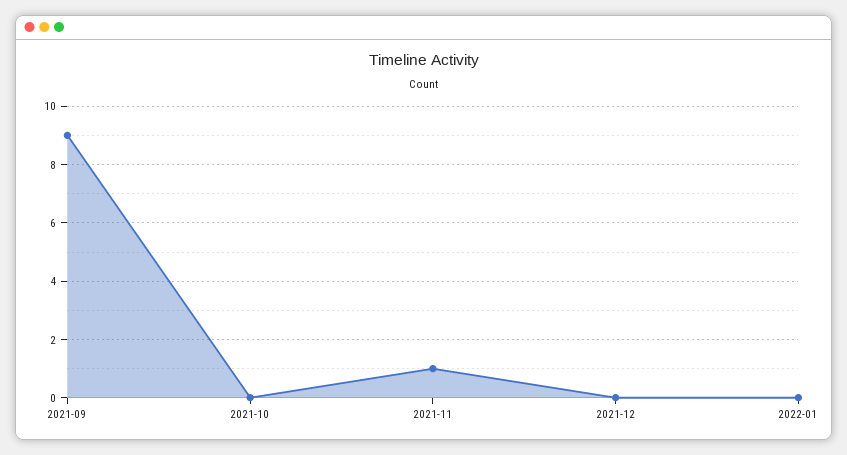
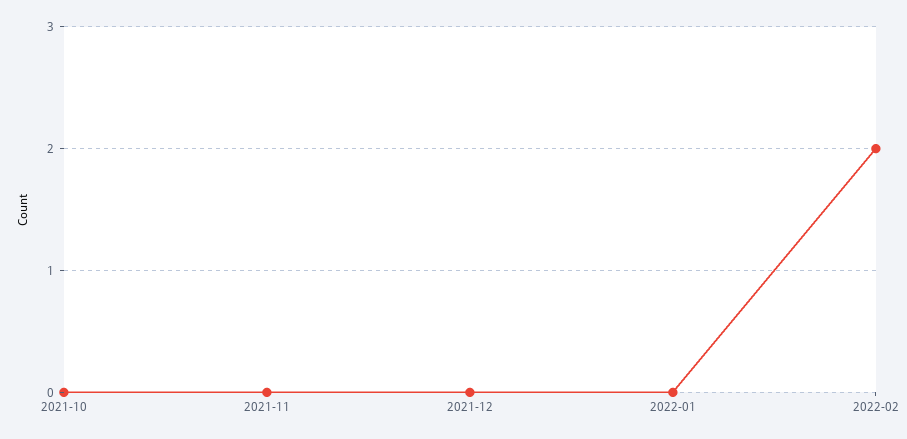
2021-09: 9 -> none
2021-11: 1 -> 0
2022-02: none -> 2

